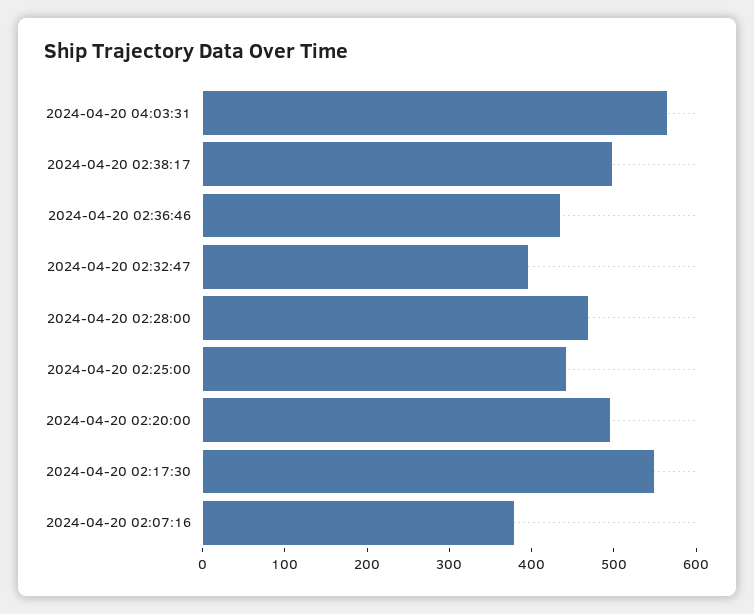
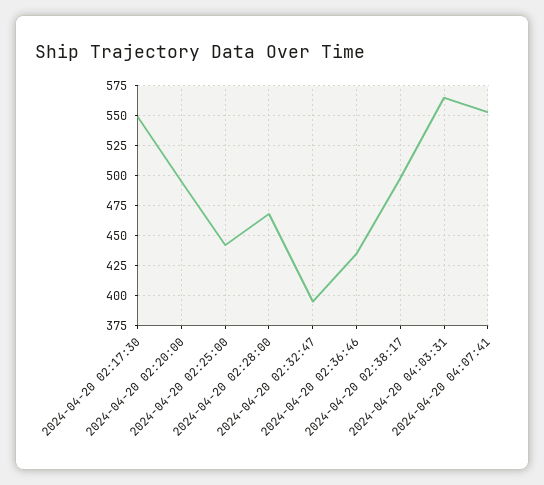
2024-04-20 02:07:16: 380 -> none
2024-04-20 04:07:41: none -> 550

